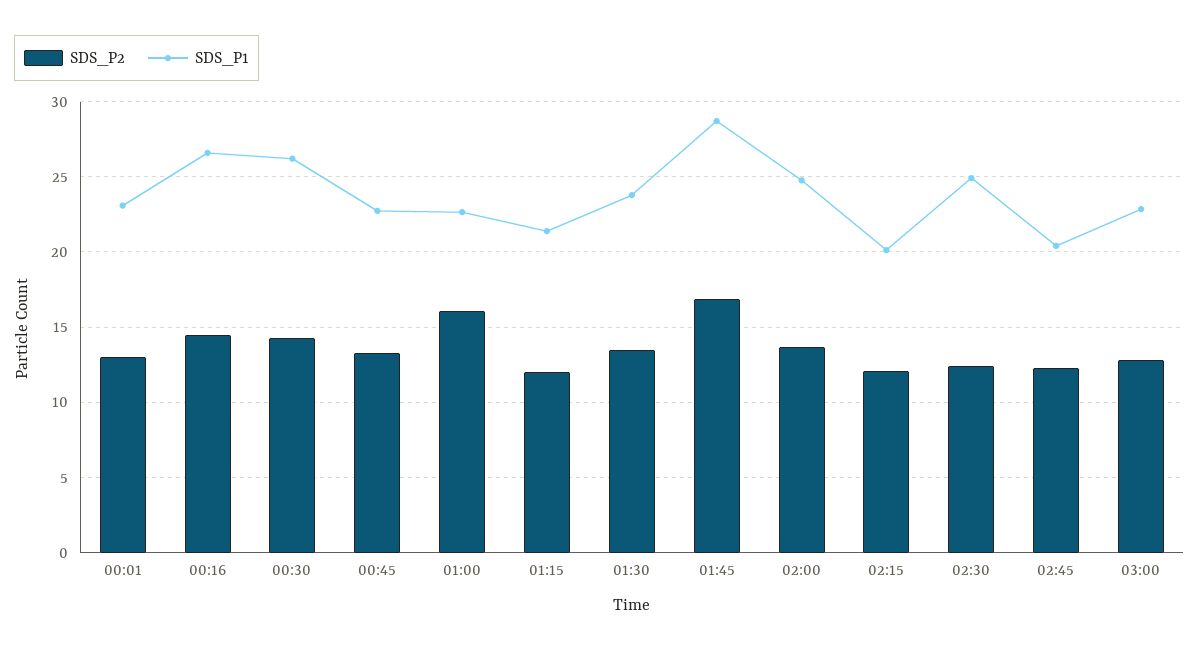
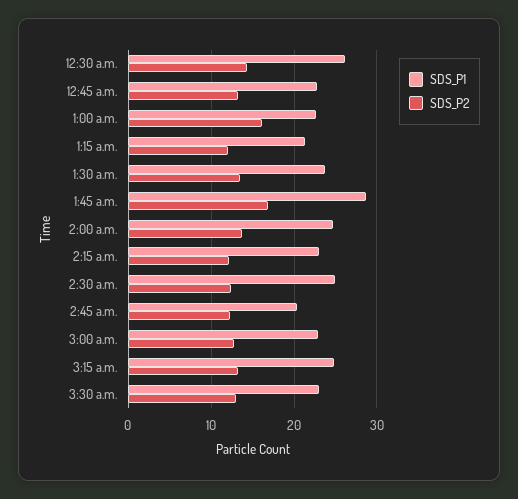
SDS_P2, 00:01: 13 -> none
SDS_P1, 00:01: 23 -> none
SDS_P2, 00:16: 14.5 -> none
SDS_P1, 00:16: 26.5 -> none
SDS_P1, 02:15: 20 -> 23
SDS_P1, 3:15 a.m.: none -> 25
SDS_P2, 3:15 a.m.: none -> 13
SDS_P1, 3:30 a.m.: none -> 23
SDS_P2, 3:30 a.m.: none -> 13

